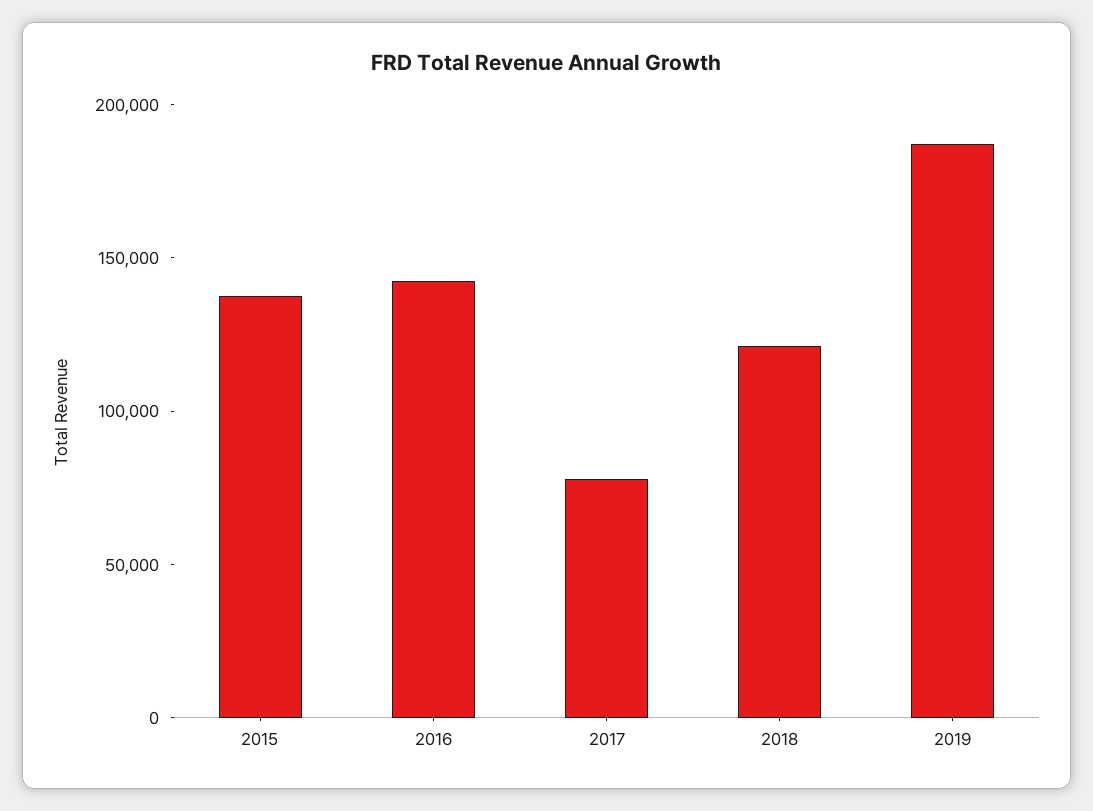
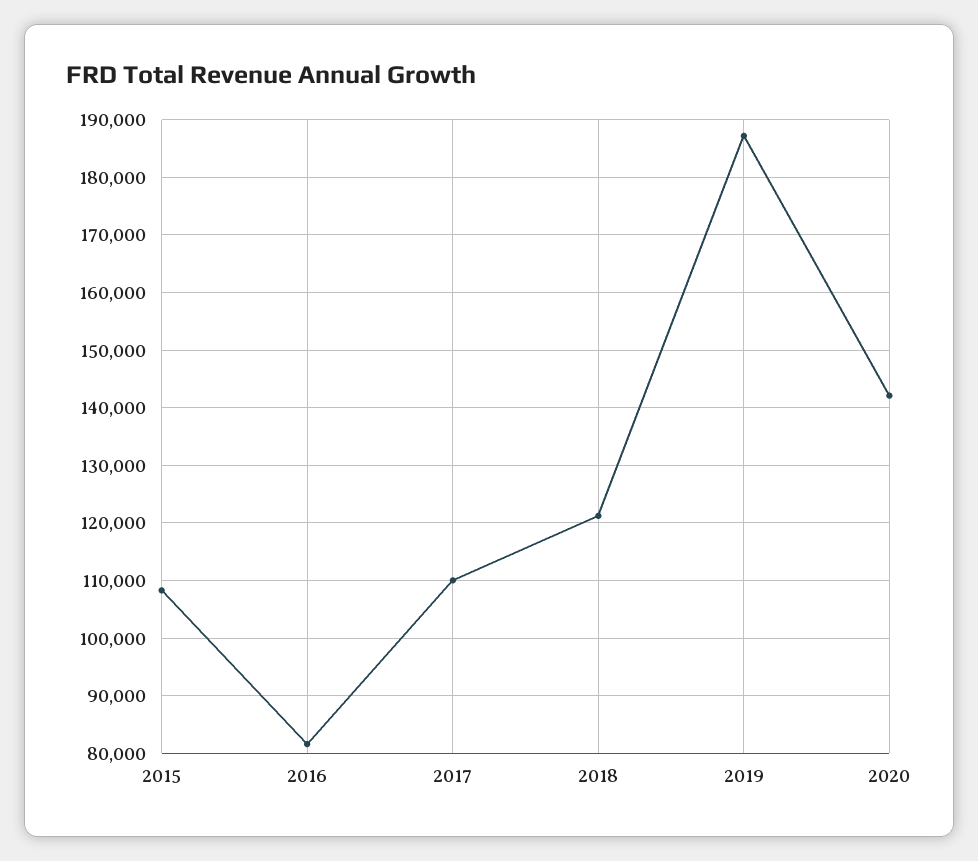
2015: 140000 -> 108000
2016: 140000 -> 82000
2017: 80000 -> 110000
2020: none -> 142000

